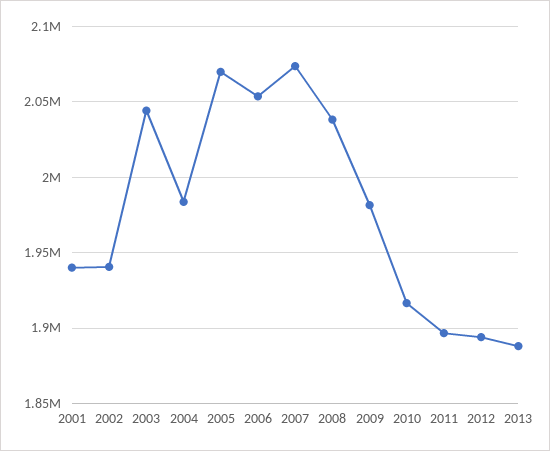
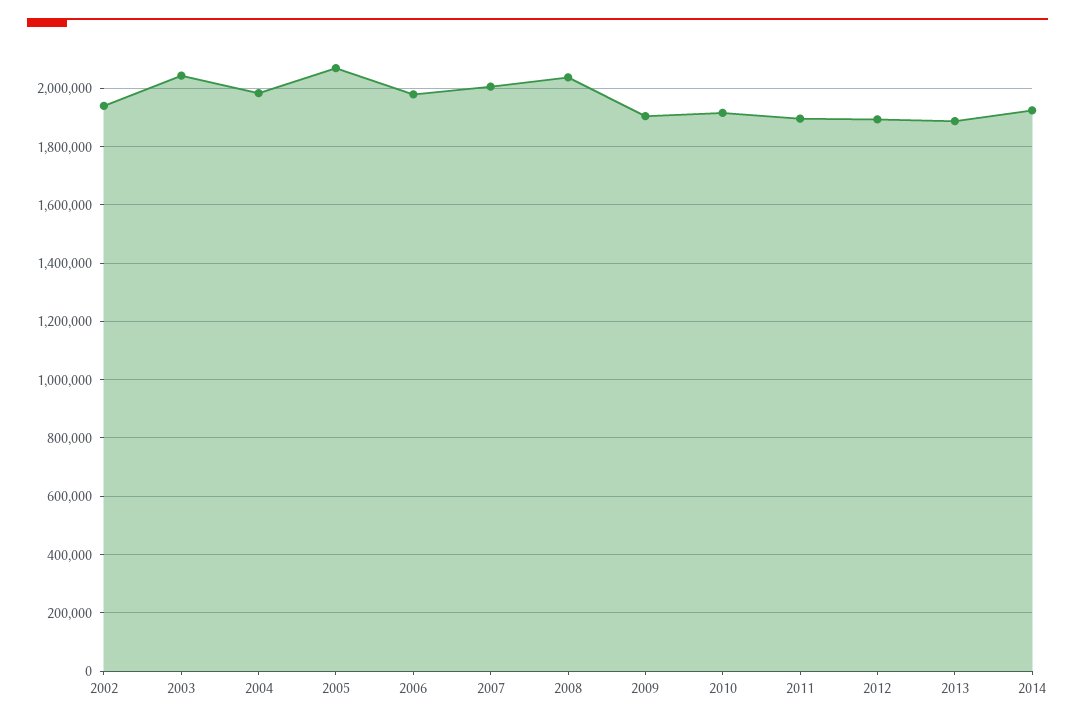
2001: 1940000 -> none
2006: 2055000 -> 1975000
2007: 2075000 -> 2000000
2009: 1980000 -> 1900000
2014: none -> 1925000

